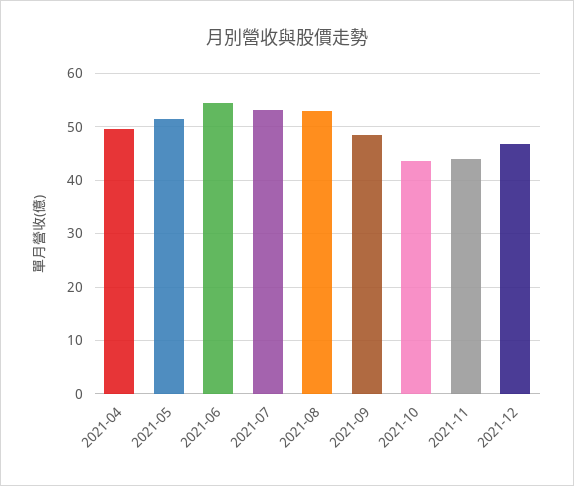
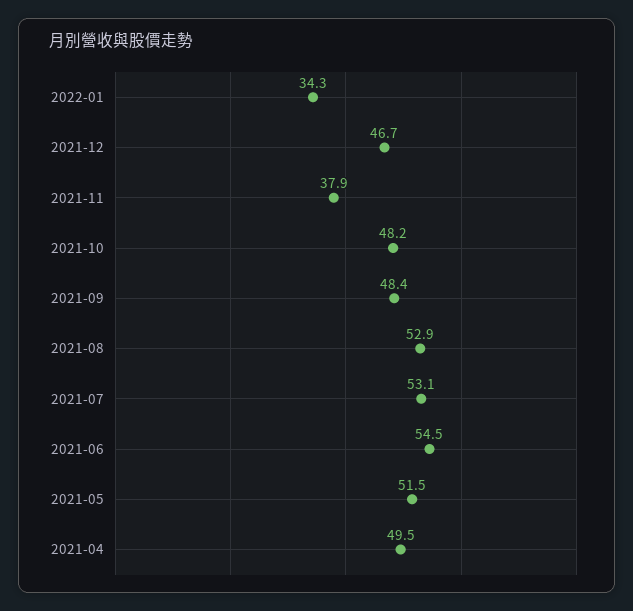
2021-10: 44 -> 48.2
2021-11: 44 -> 37.9
2022-01: none -> 34.3

